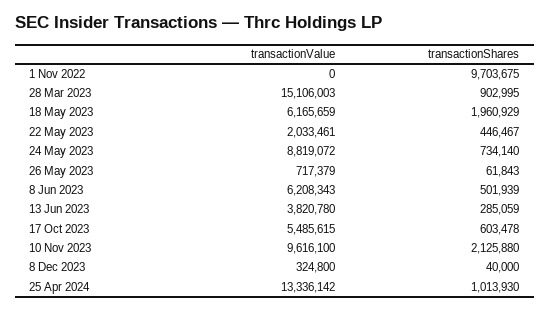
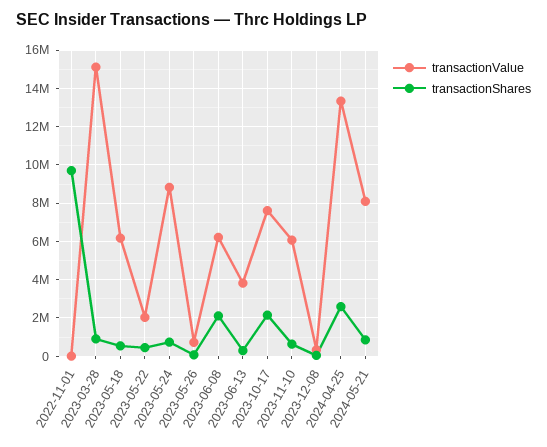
transactionShares, 18 May 2023: 1960929 -> 500000
transactionShares, 8 Jun 2023: 501939 -> 2000000
transactionValue, 17 Oct 2023: 5485615 -> 7500000
transactionShares, 17 Oct 2023: 603478 -> 2000000
transactionValue, 10 Nov 2023: 9616100 -> 6000000
transactionShares, 10 Nov 2023: 2125880 -> 500000
transactionShares, 25 Apr 2024: 1013930 -> 2500000
transactionValue, 2024-05-21: none -> 8000000
transactionShares, 2024-05-21: none -> 1000000

